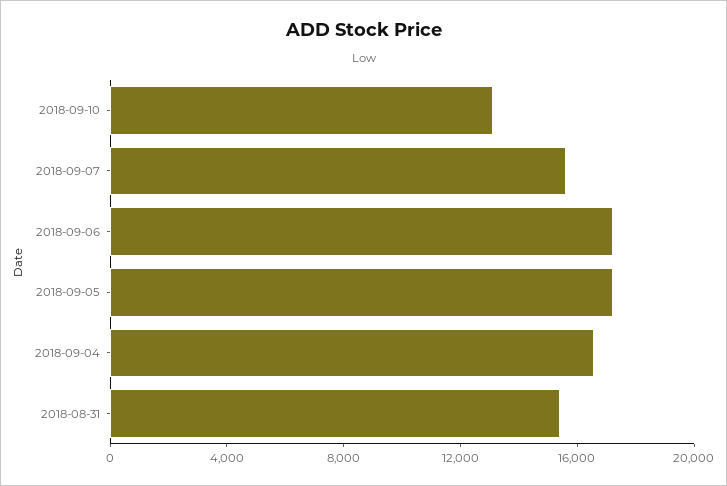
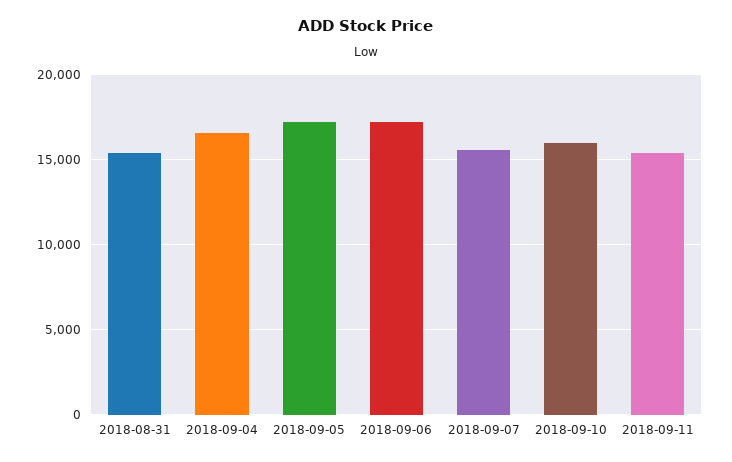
2018-09-10: 13000 -> 16000
2018-09-11: none -> 15500

